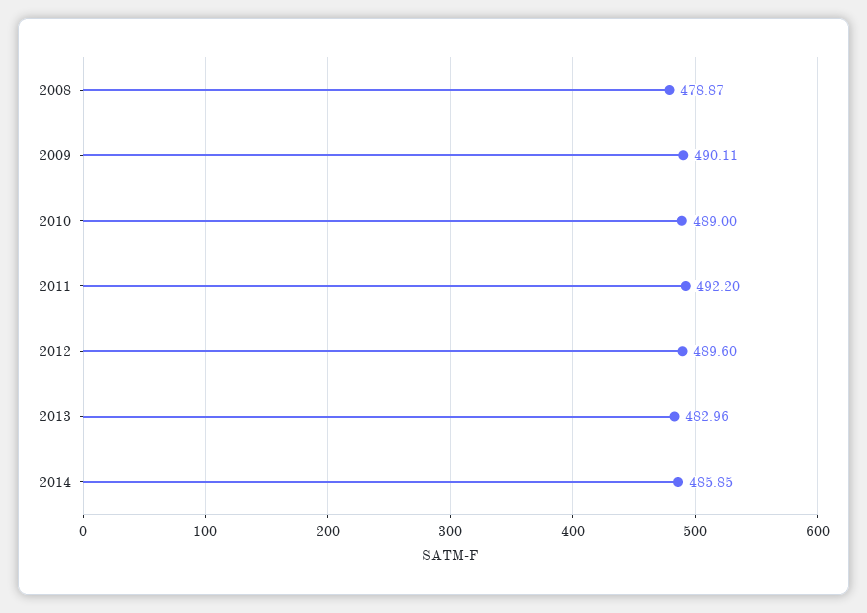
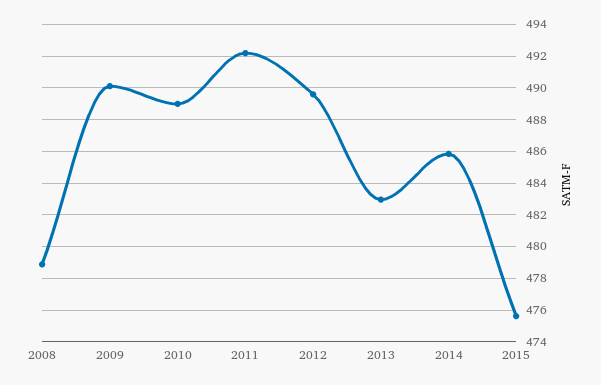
2015: none -> 475.5

